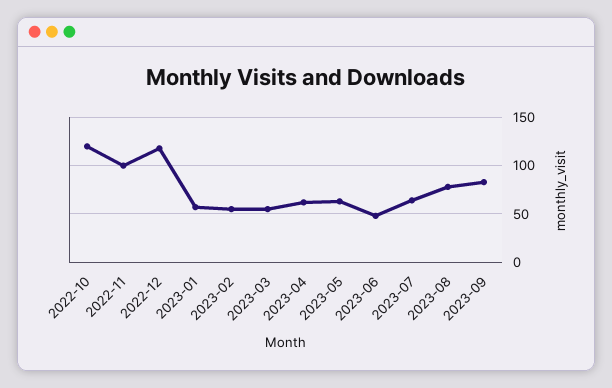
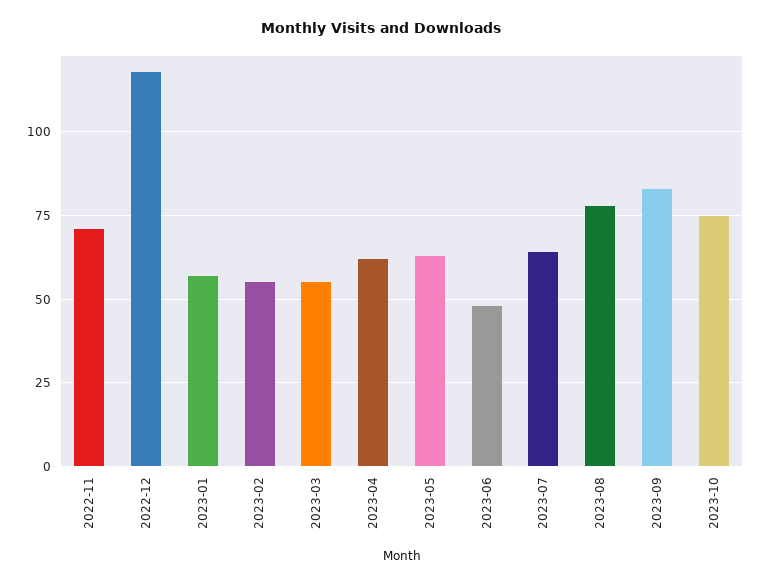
2022-10: 120 -> none
2022-11: 100 -> 70
2023-10: none -> 75

